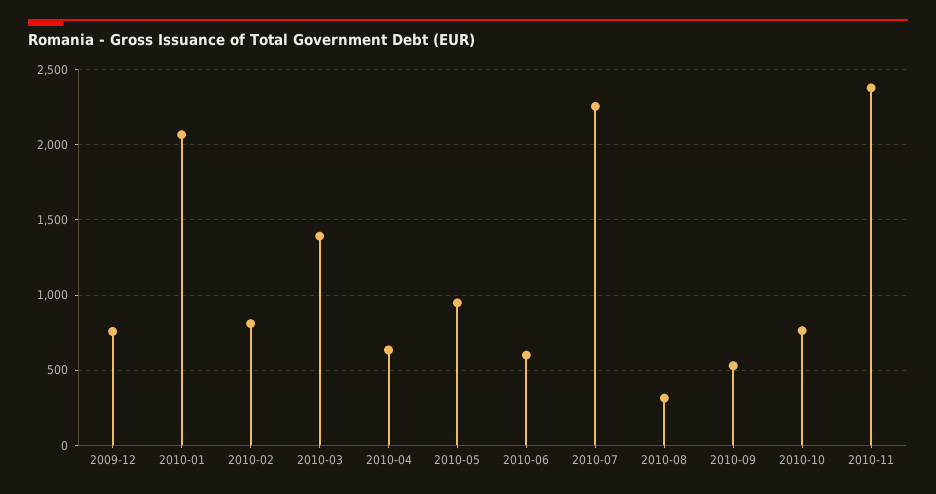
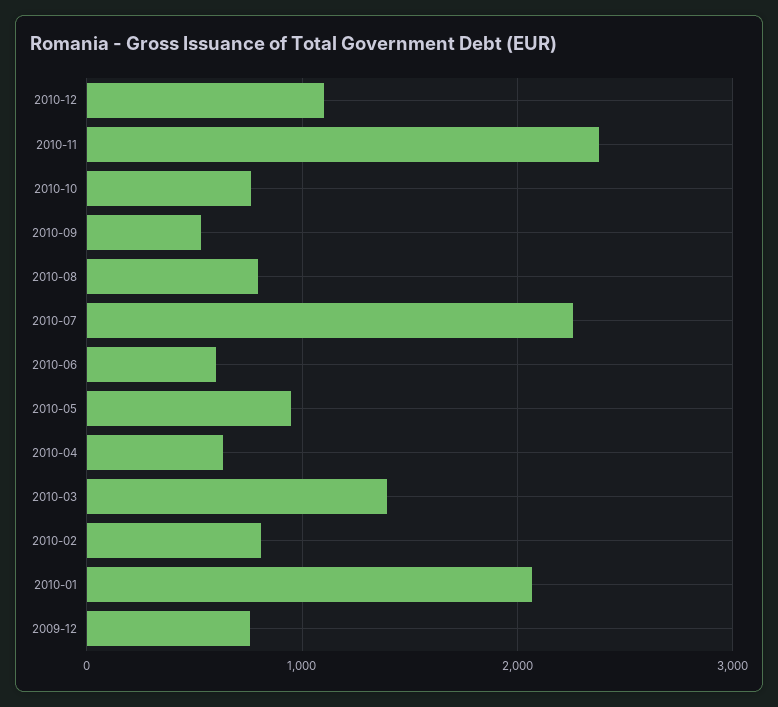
2010-08: 300 -> 800
2010-12: none -> 1100

